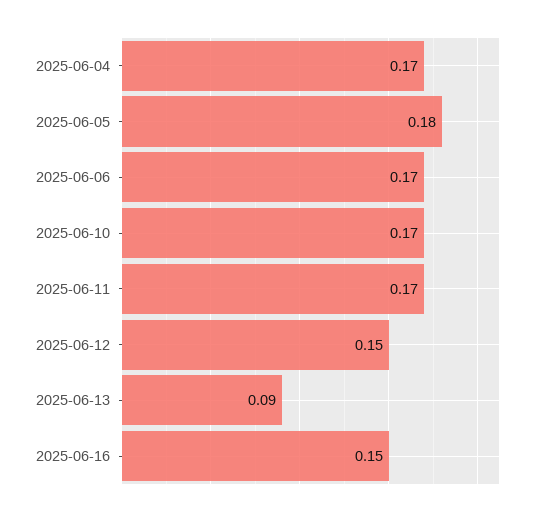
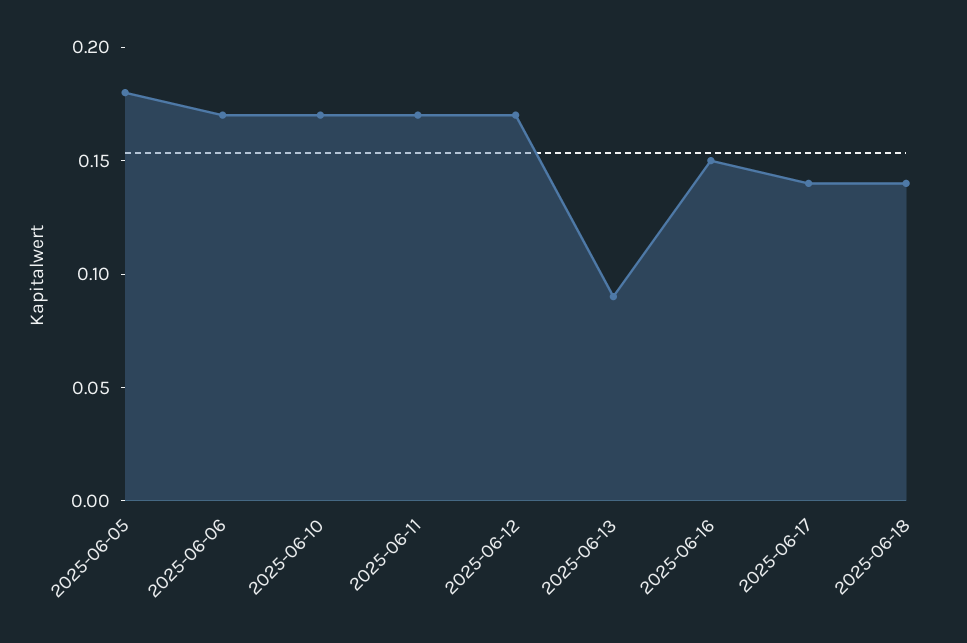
2025-06-04: 0.17 -> none
2025-06-12: 0.15 -> 0.17
2025-06-17: none -> 0.14
2025-06-18: none -> 0.14

